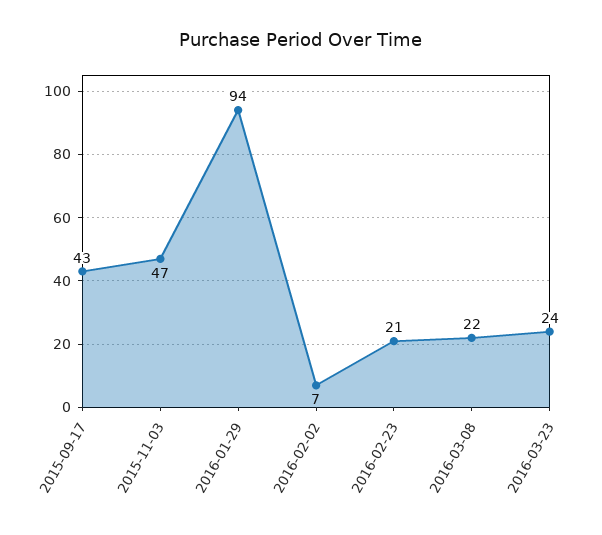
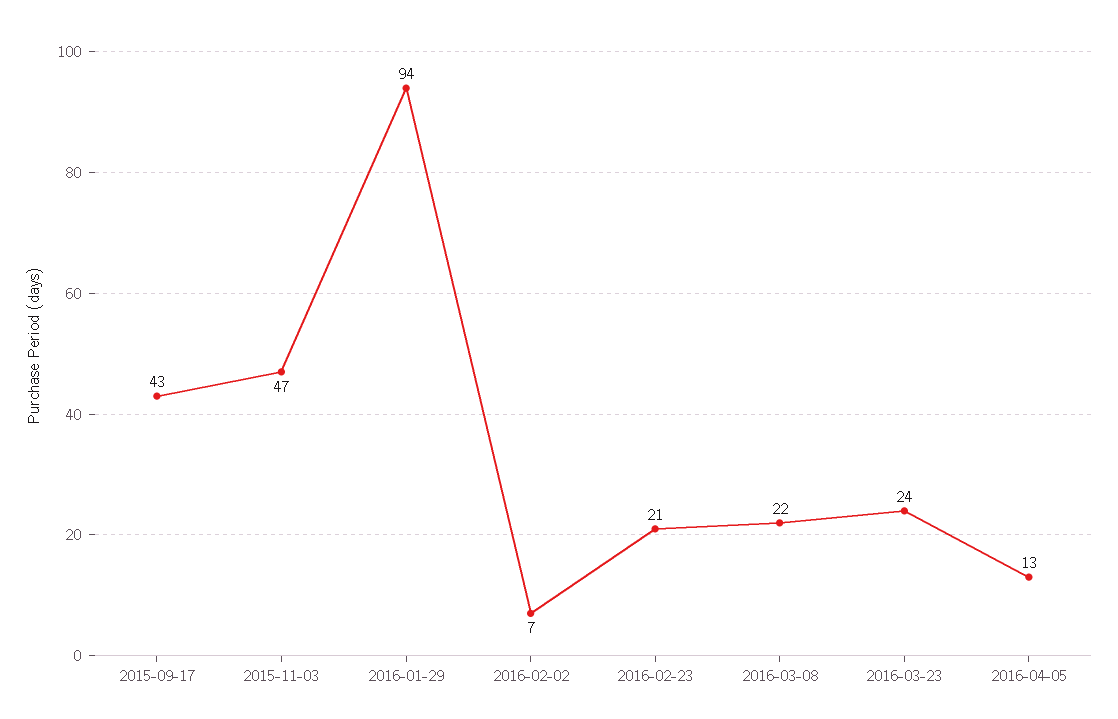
2016-04-05: none -> 13

